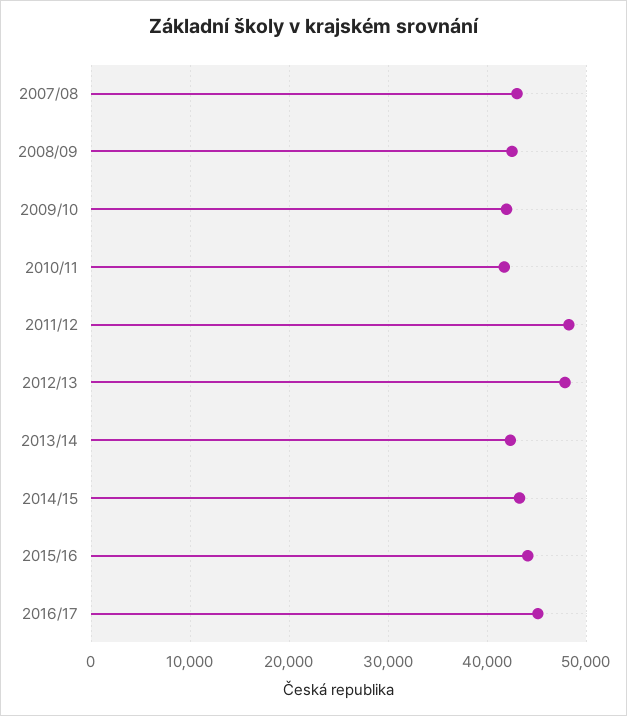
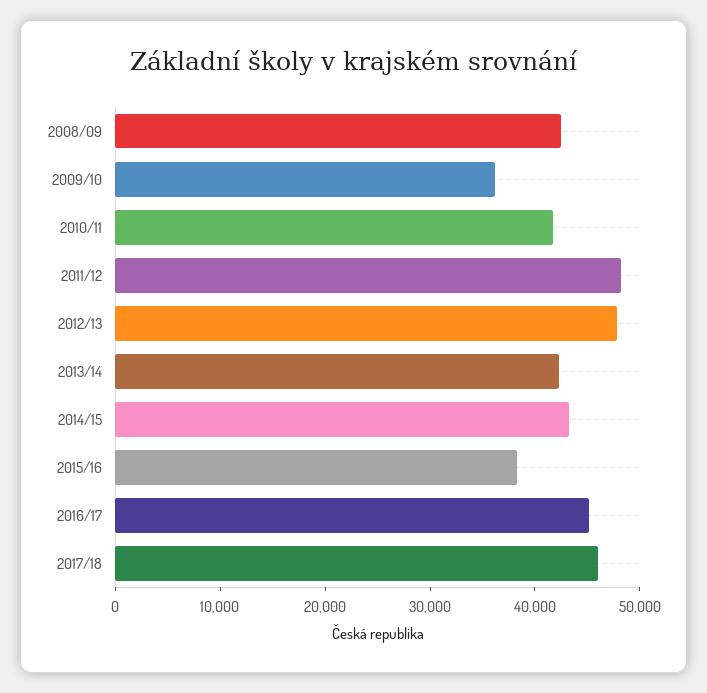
2007/08: 43000 -> none
2009/10: 42000 -> 36000
2015/16: 44000 -> 38000
2017/18: none -> 46000

